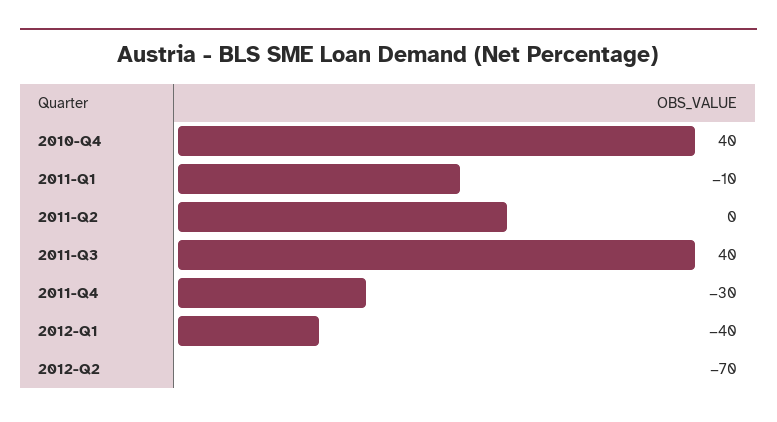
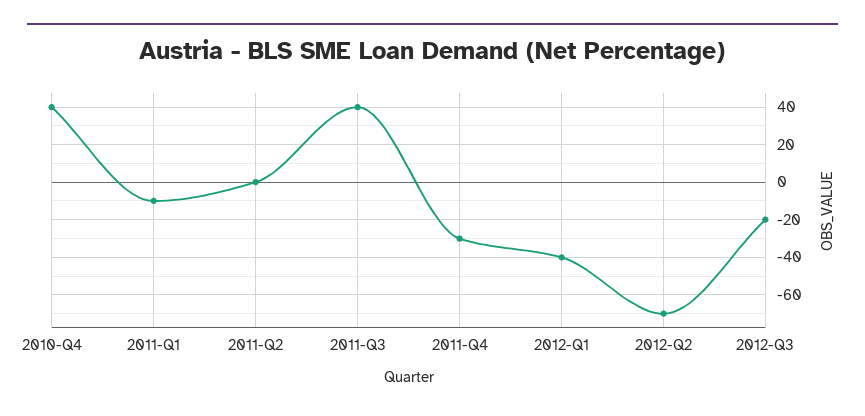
2012-Q3: none -> -20

